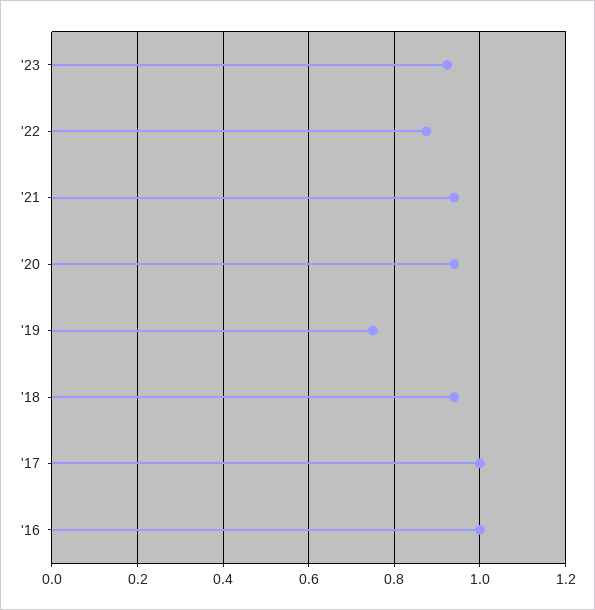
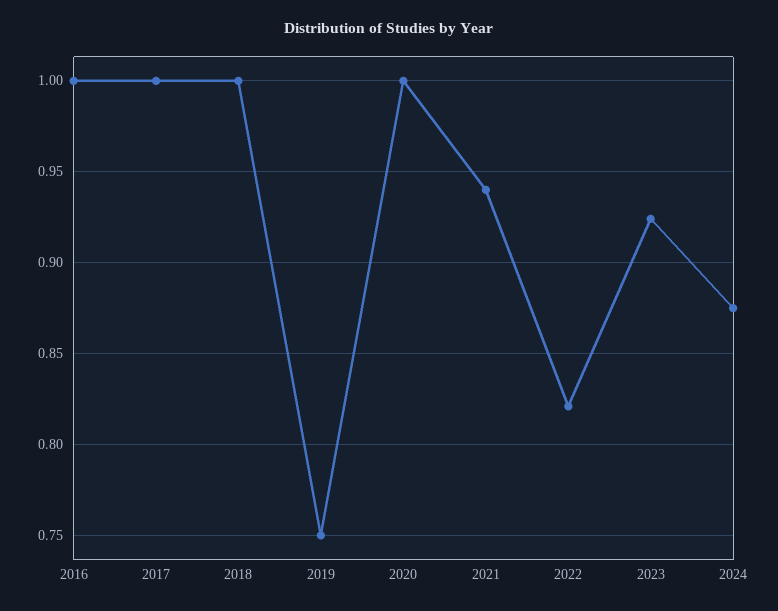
'22: 0.88 -> 0.82
'20: 0.94 -> 1
'18: 0.94 -> 1
2024: none -> 0.875

